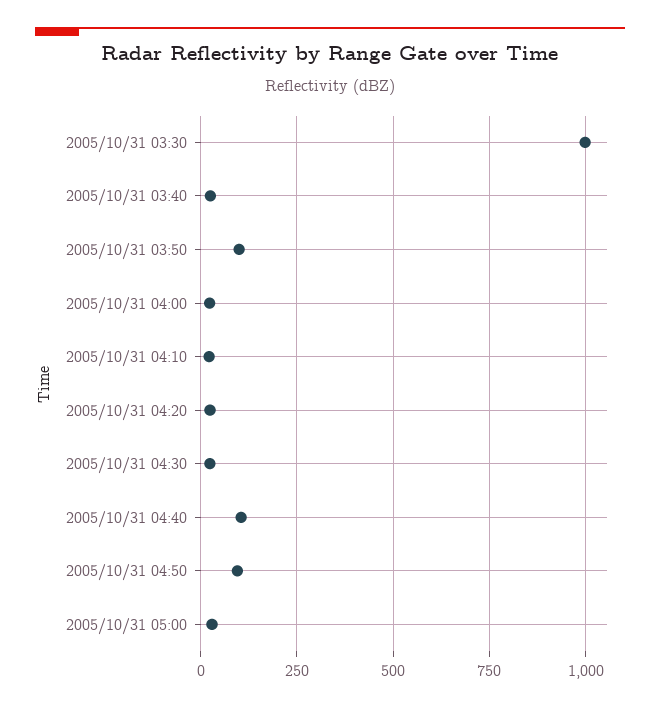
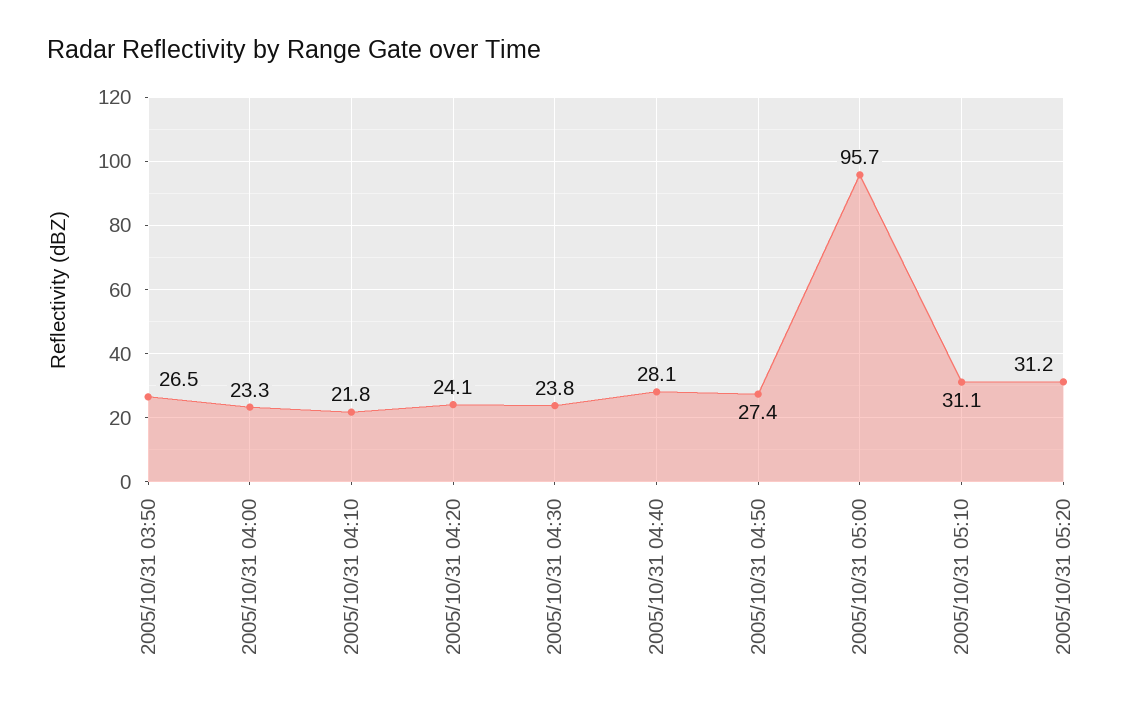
2005/10/31 03:30: 1000 -> none
2005/10/31 03:40: 25 -> none
2005/10/31 03:50: 100 -> 26.5
2005/10/31 04:40: 100 -> 28.1
2005/10/31 04:50: 100 -> 27.4
2005/10/31 05:00: 25 -> 95.7
2005/10/31 05:10: none -> 31.1
2005/10/31 05:20: none -> 31.2

